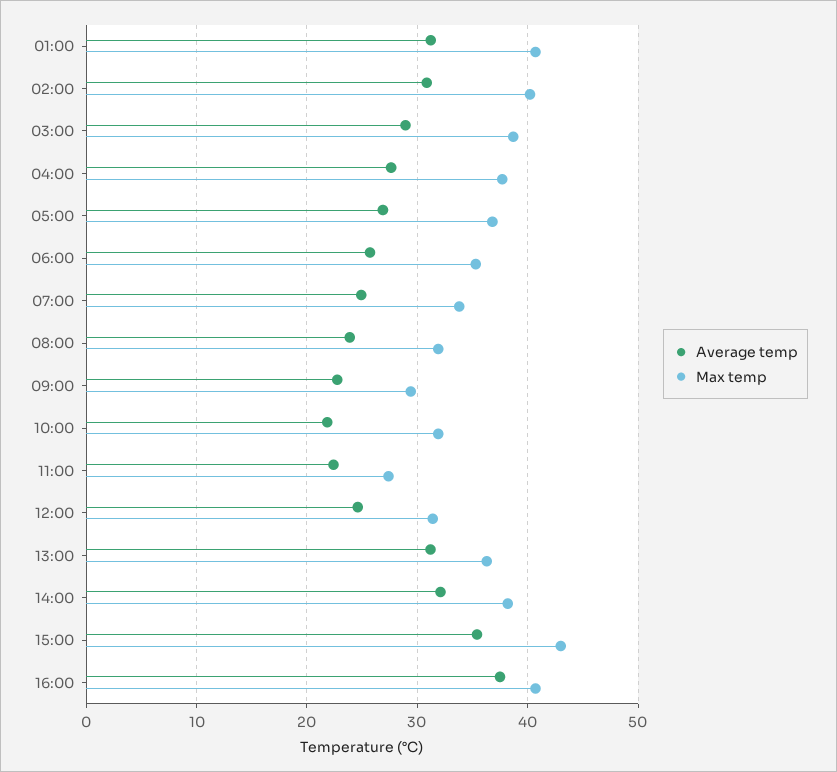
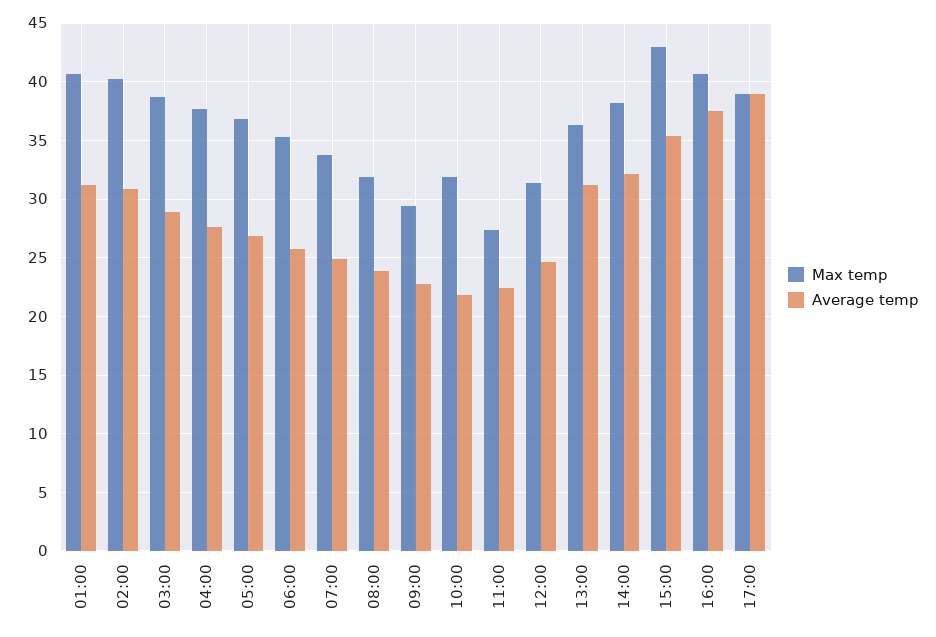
Max temp, 17:00: none -> 39
Average temp, 17:00: none -> 39

